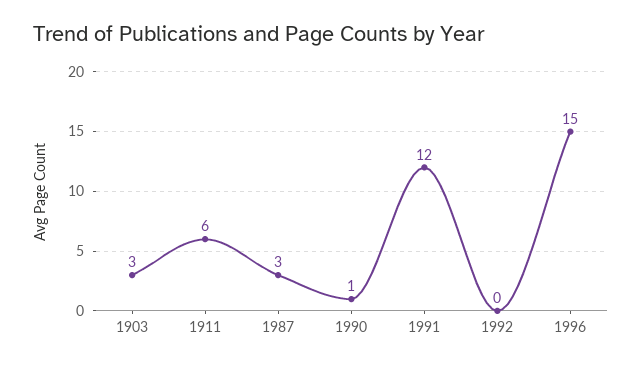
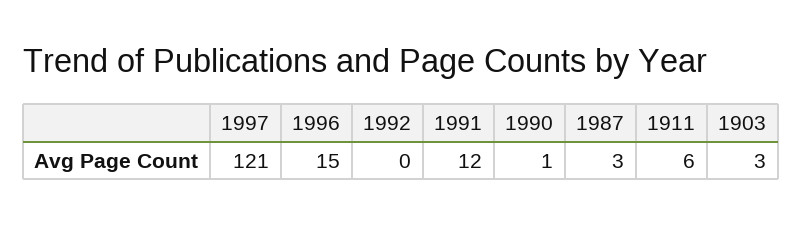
1997: none -> 121

